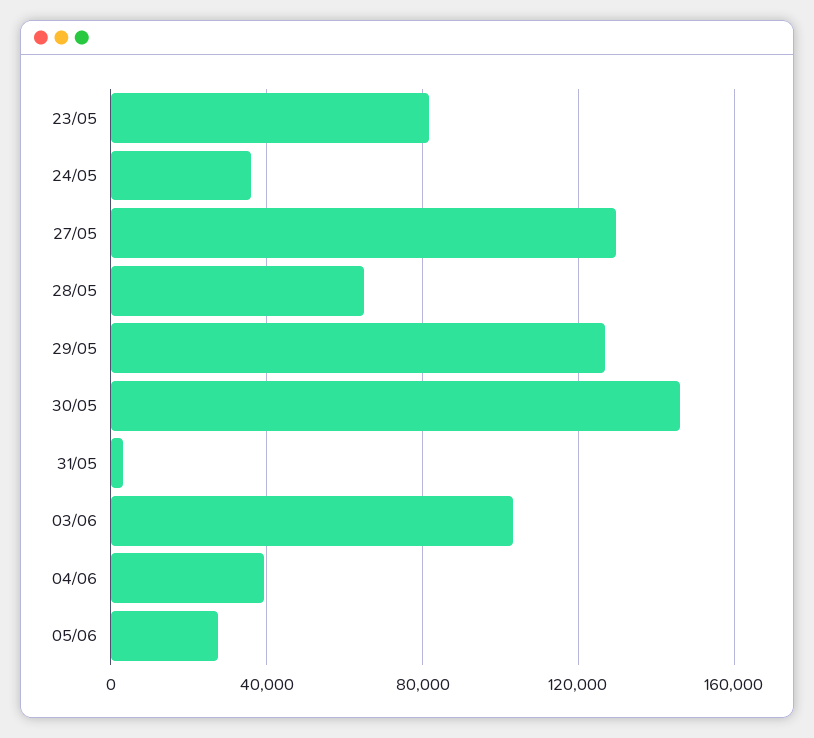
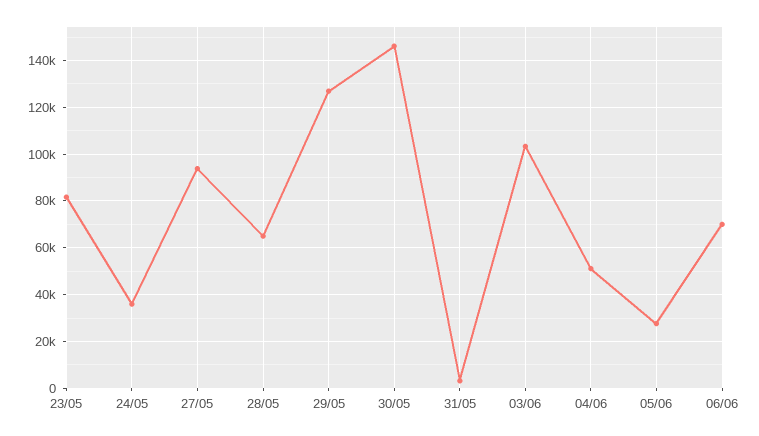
27/05: 130000 -> 95000
04/06: 40000 -> 50000
06/06: none -> 70000

